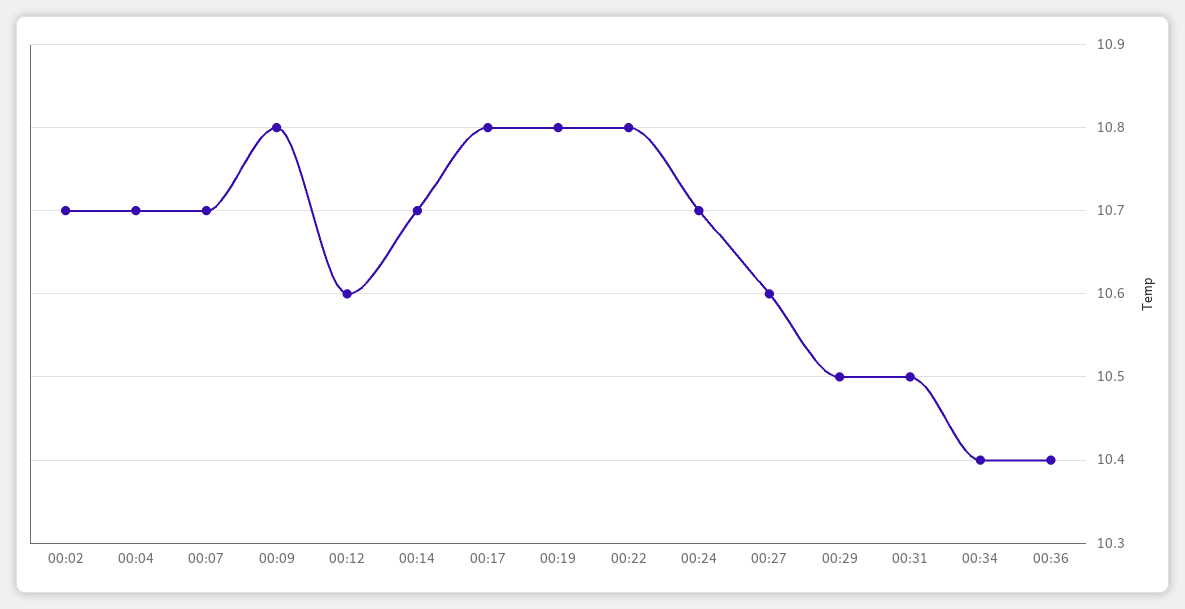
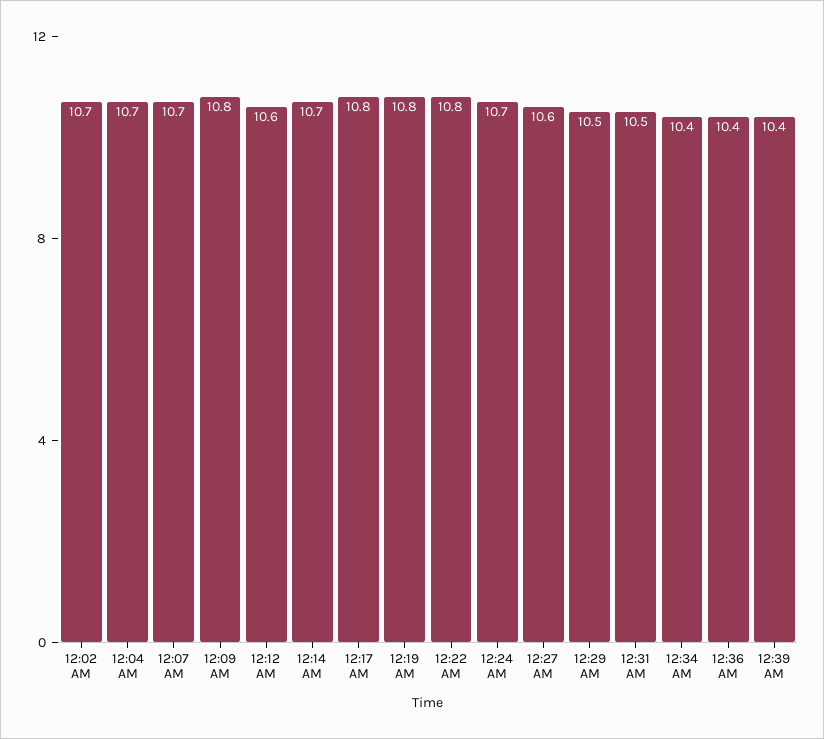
12:39 AM: none -> 10.4

